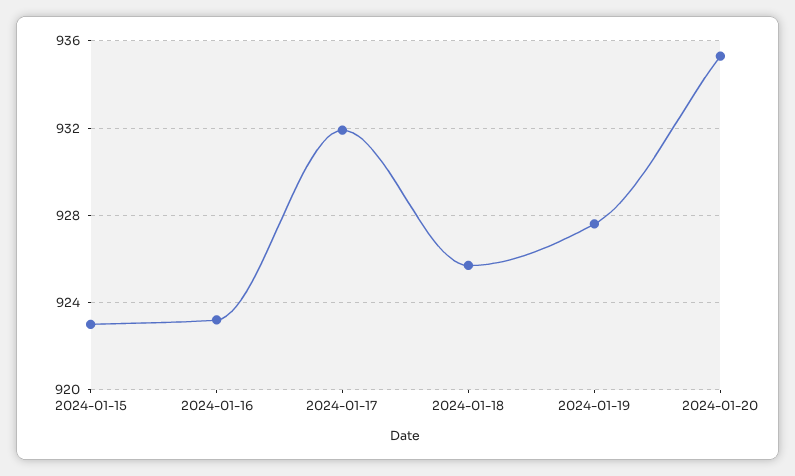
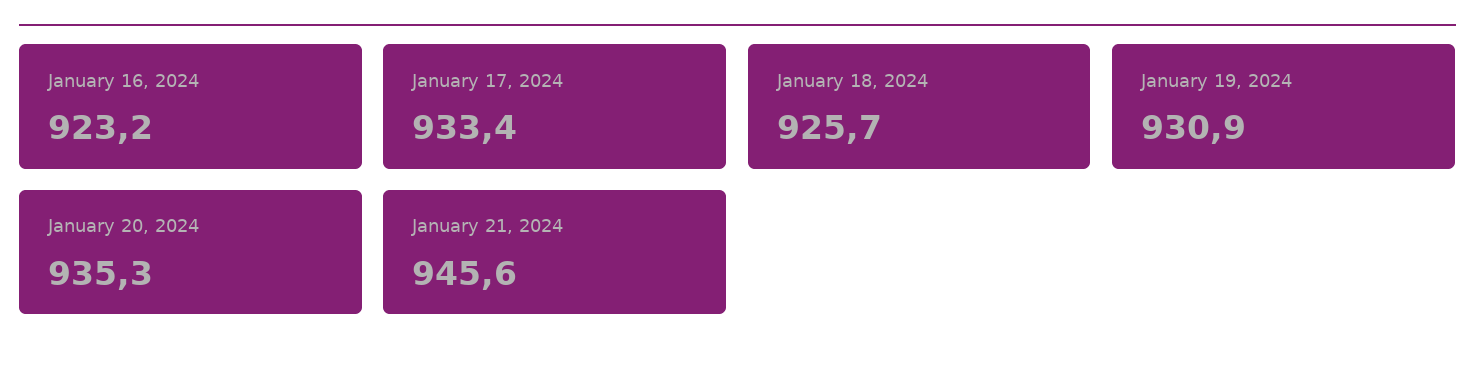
2024-01-15: 923 -> none
2024-01-17: 932 -> 933.4
2024-01-19: 927.5 -> 930.9
January 21, 2024: none -> 945.6

